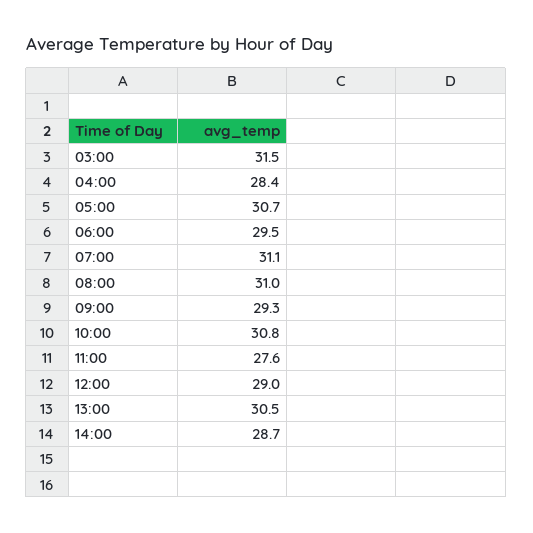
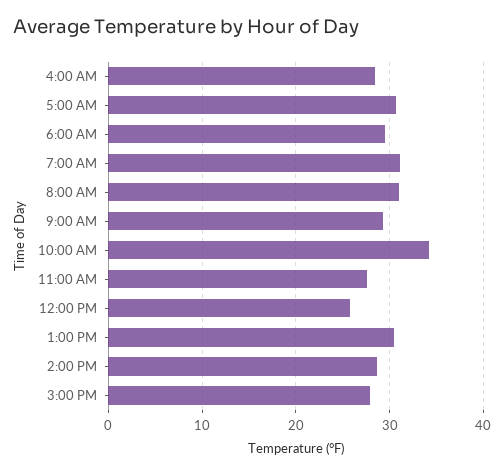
03:00: 31.5 -> none
10:00: 30.8 -> 34
12:00: 29 -> 26
3:00 PM: none -> 28

